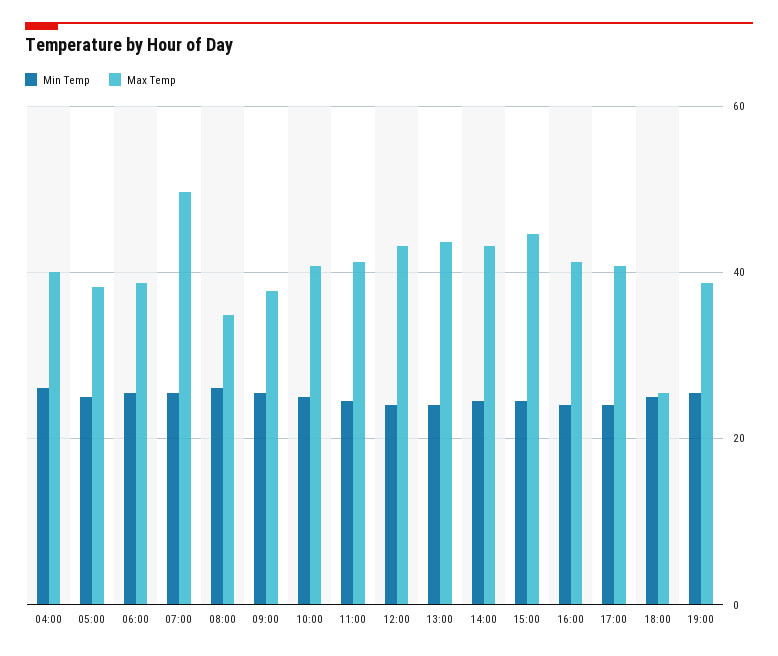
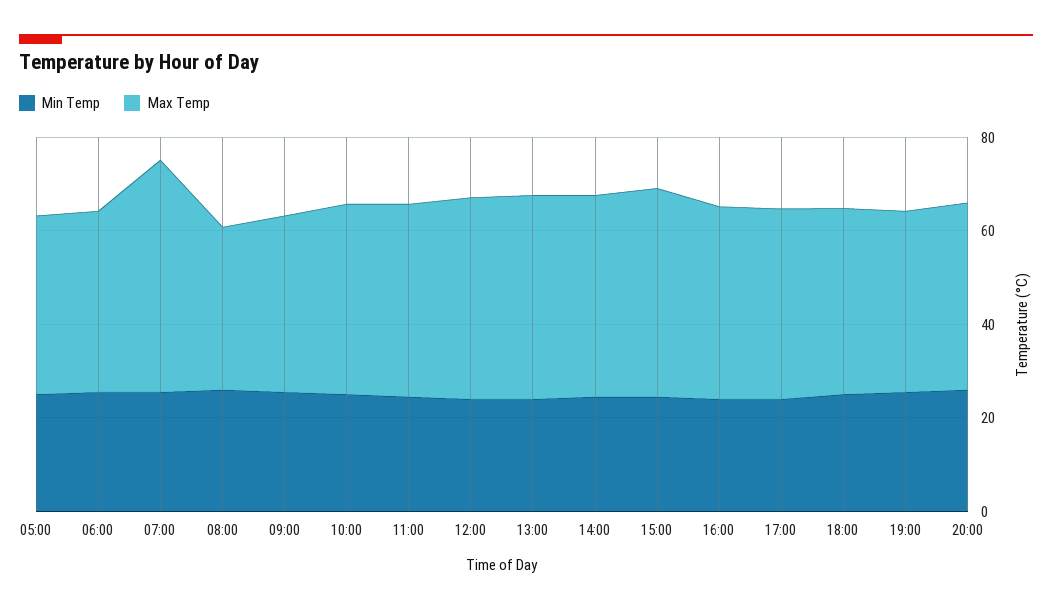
Min Temp, 04:00: 26 -> none
Max Temp, 04:00: 40 -> none
Max Temp, 18:00: 26 -> 40
Min Temp, 20:00: none -> 25
Max Temp, 20:00: none -> 40

